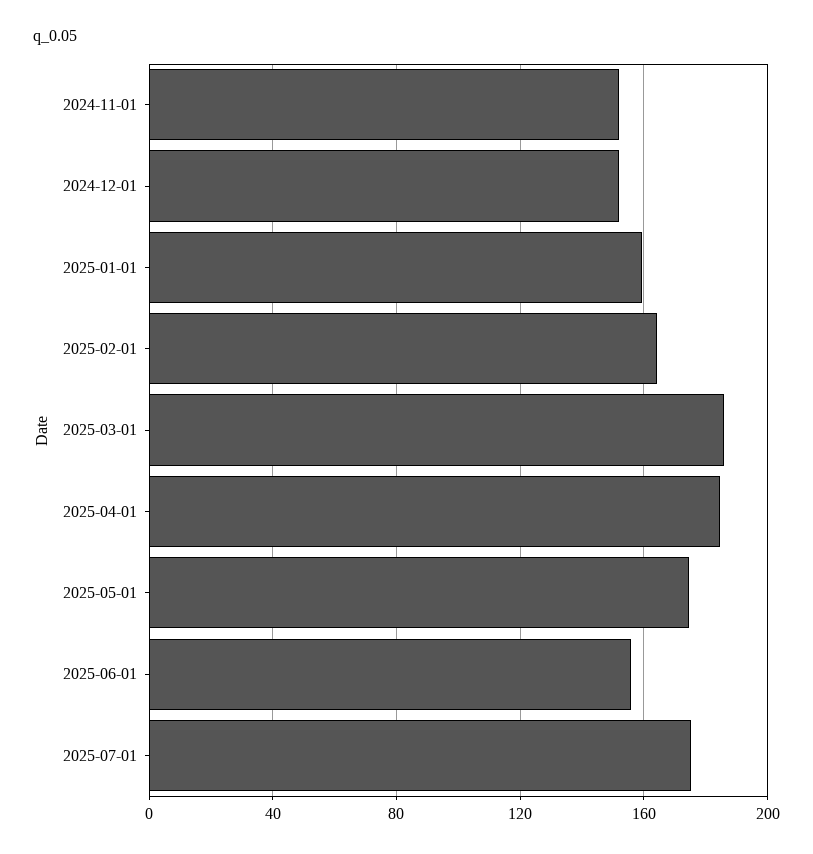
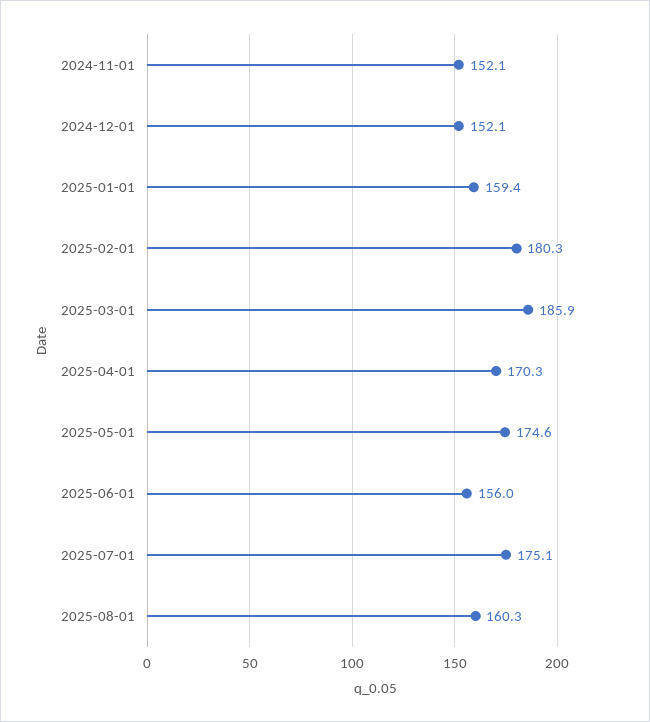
2025-02-01: 165 -> 180.3
2025-04-01: 185 -> 170.3
2025-08-01: none -> 160.3

